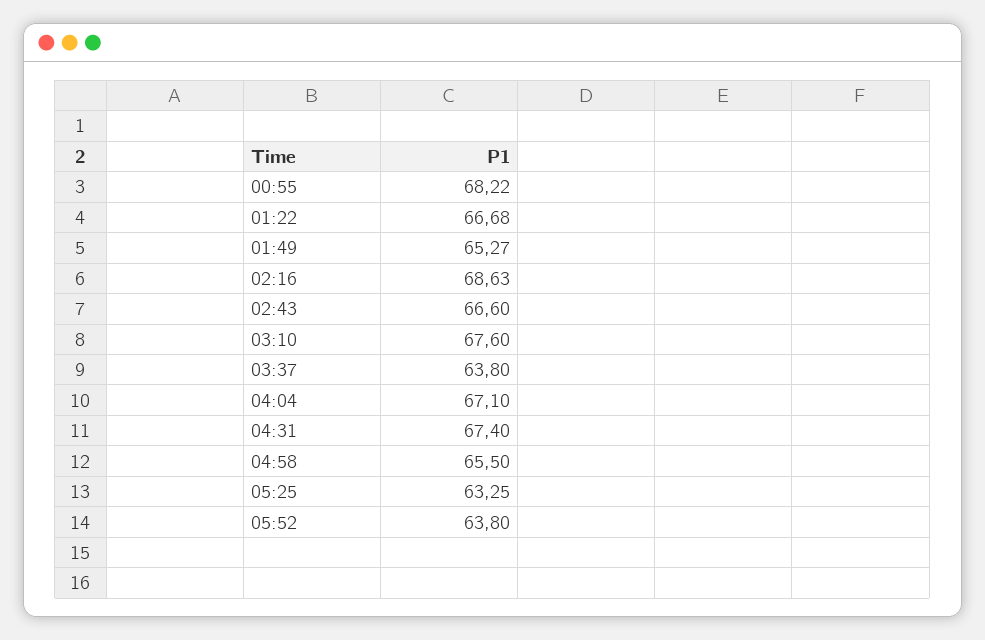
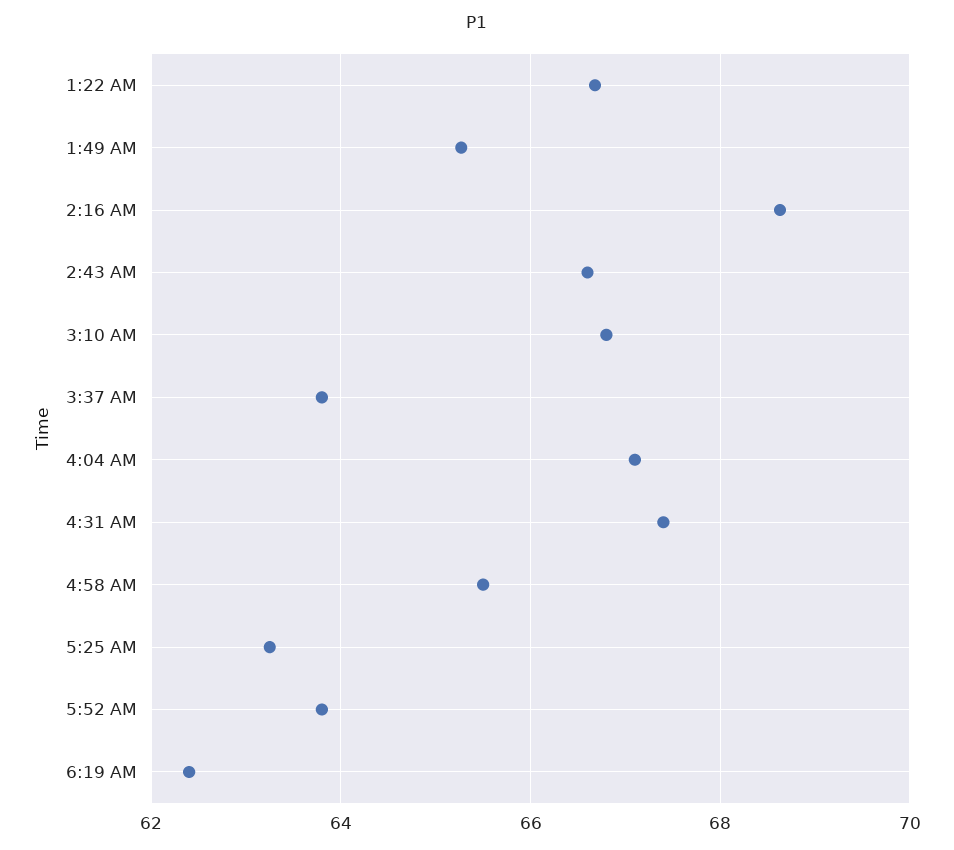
00:55: 68.22 -> none
03:10: 67.6 -> 66.8
6:19 AM: none -> 62.4

